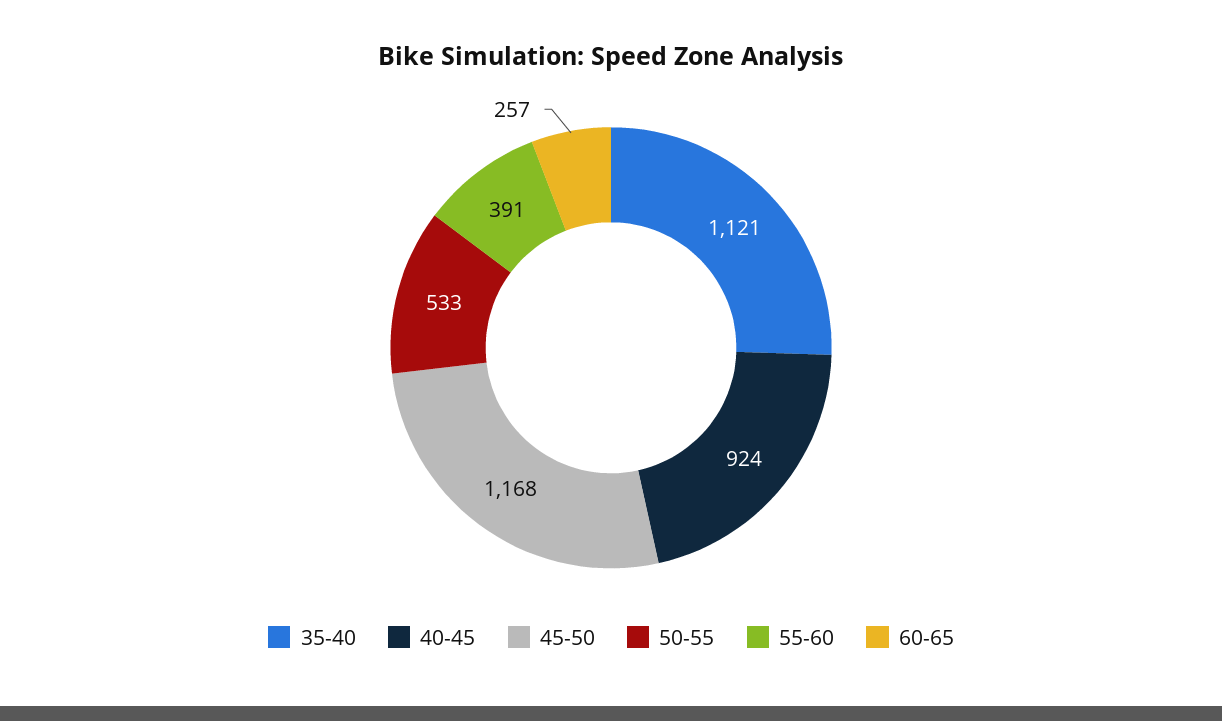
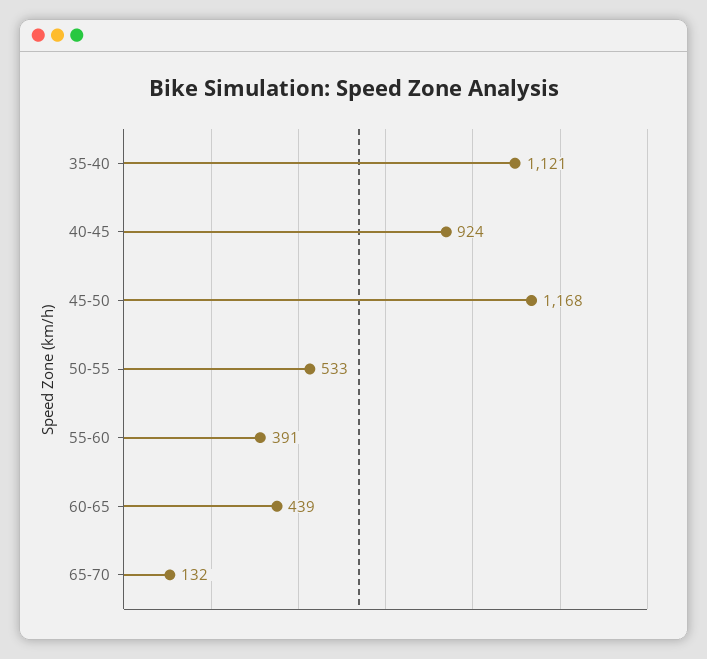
60-65: 257 -> 439
65-70: none -> 132

